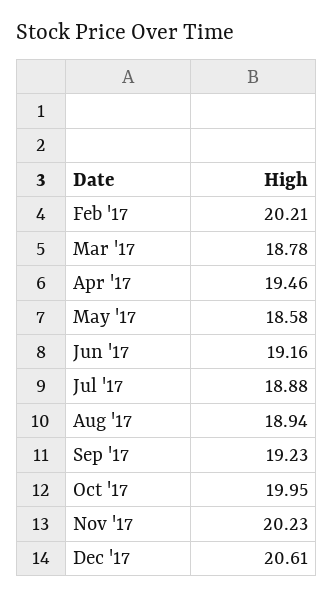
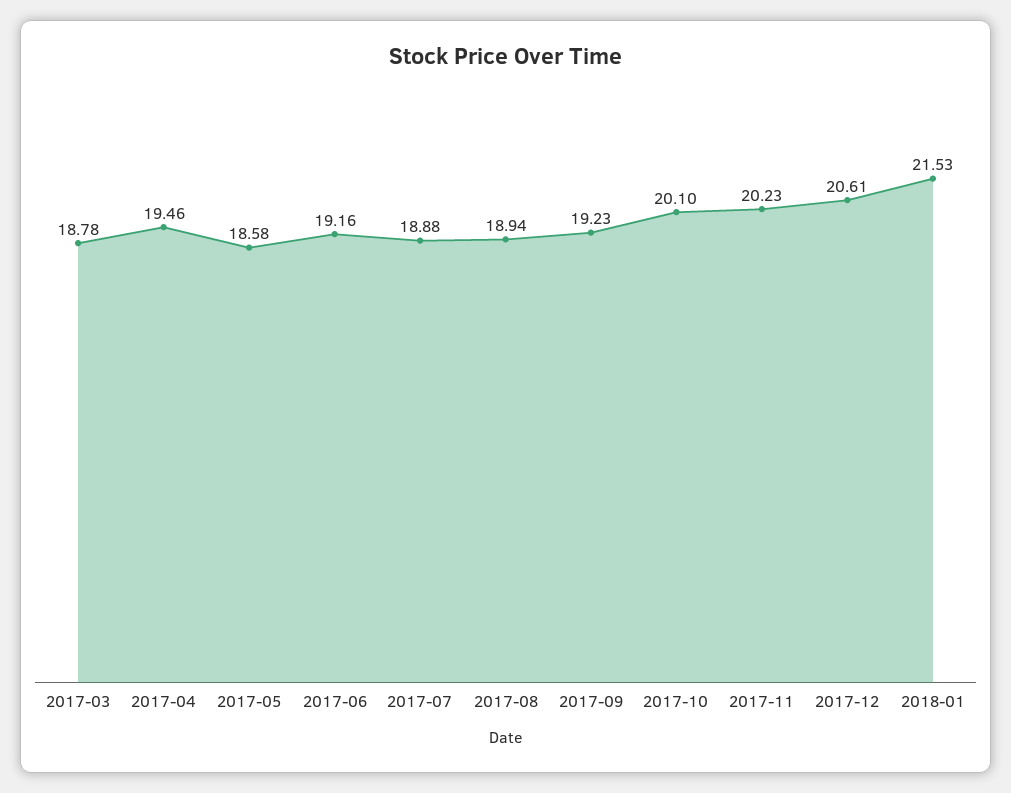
Feb '17: 20.21 -> none
Oct '17: 19.95 -> 20.1
2018-01: none -> 21.53

